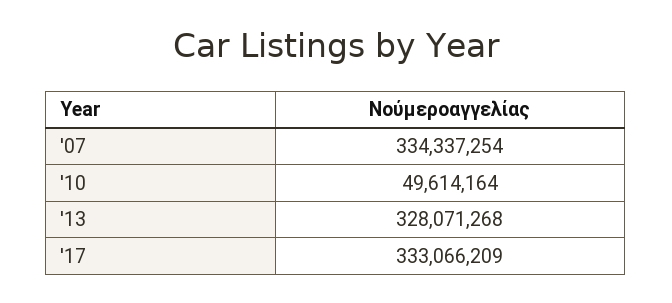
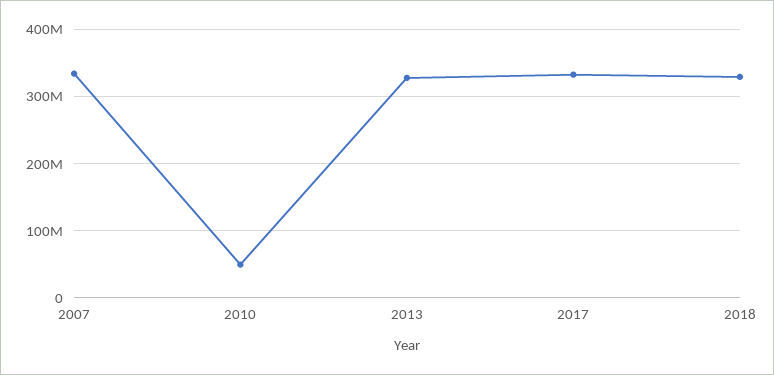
2018: none -> 330000000

